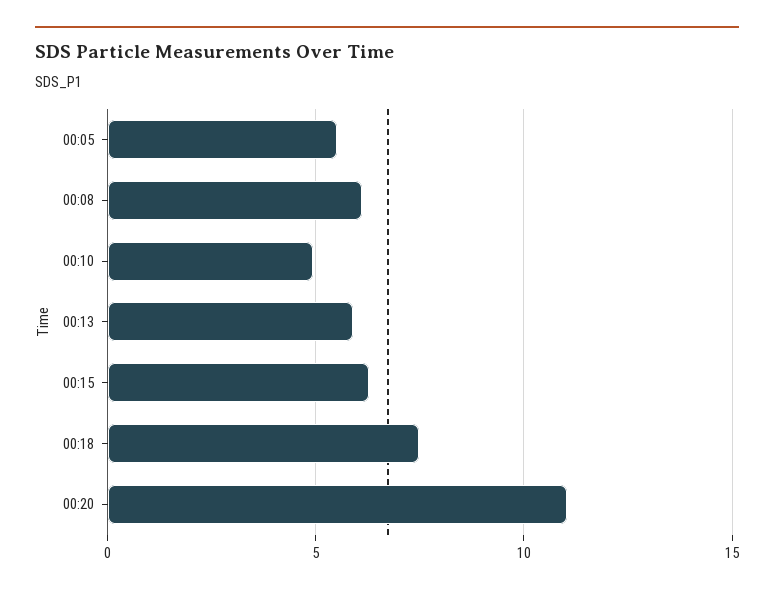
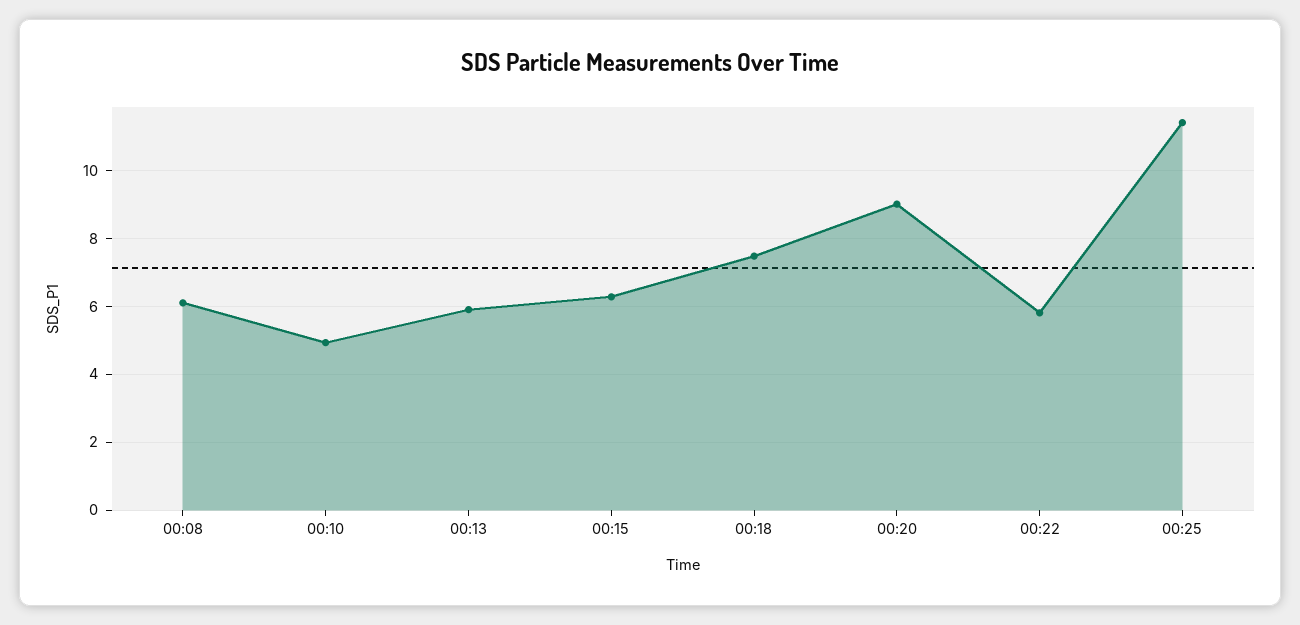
00:05: 5.5 -> none
00:20: 11 -> 9
00:22: none -> 5.8
00:25: none -> 11.4

